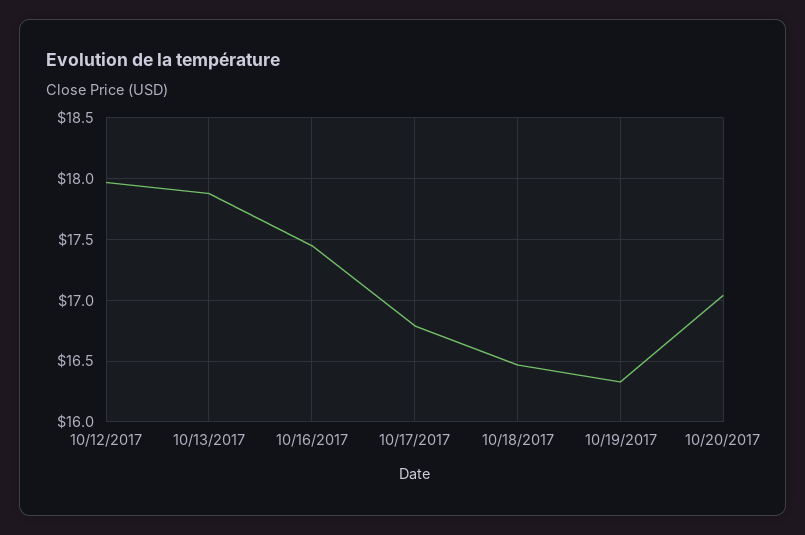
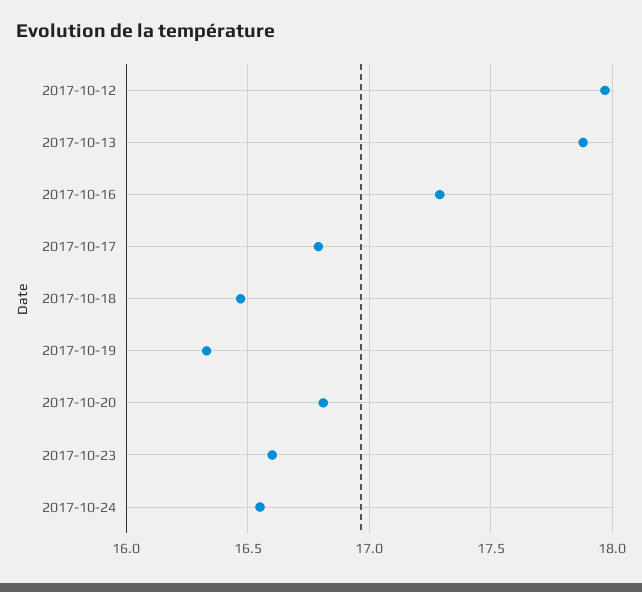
10/16/2017: 17.45 -> 17.3
10/20/2017: 17.05 -> 16.8
2017-10-23: none -> 16.6
2017-10-24: none -> 16.55

